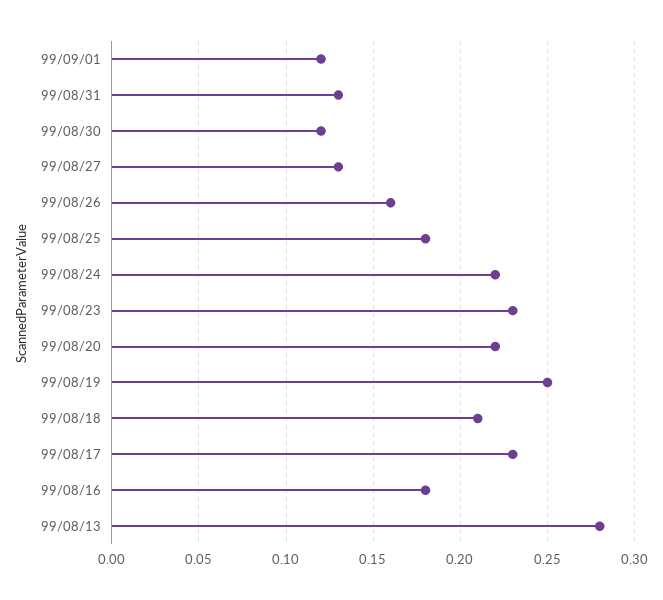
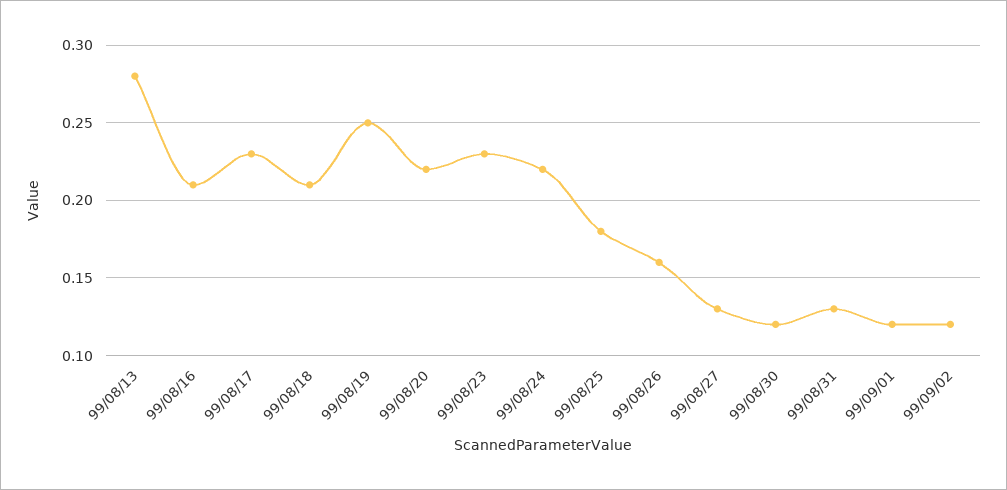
99/08/16: 0.18 -> 0.21
99/09/02: none -> 0.12

